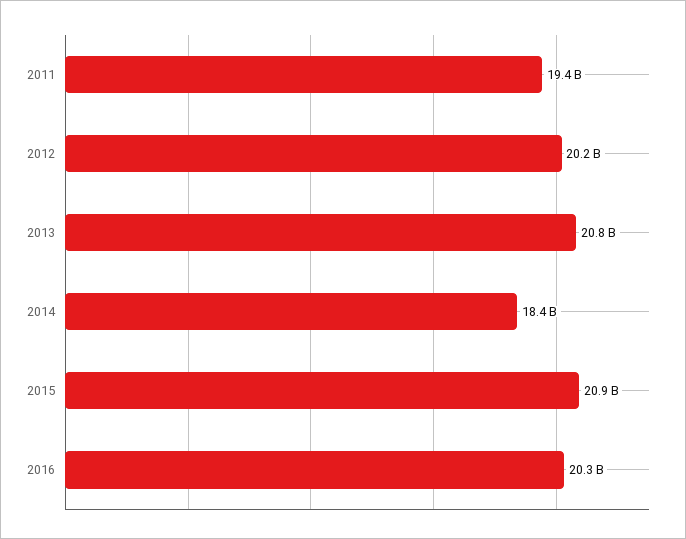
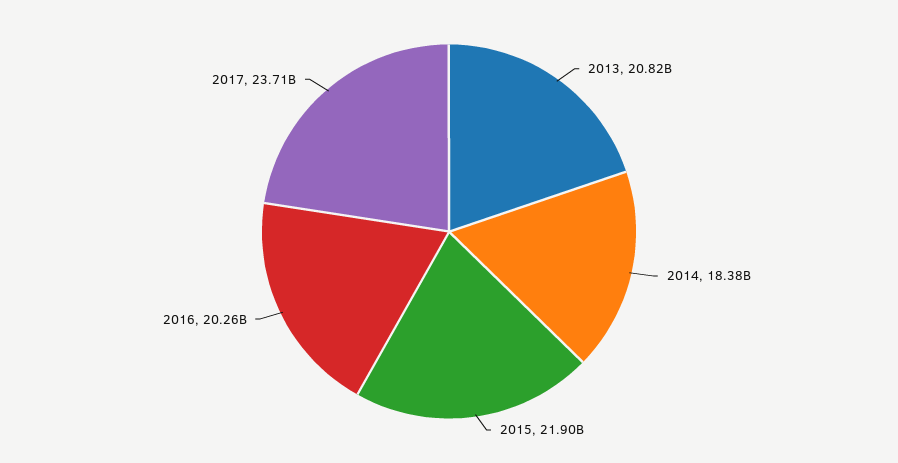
2011: 19400000000 -> none
2012: 20200000000 -> none
2015: 20900000000 -> 21900000000
2017: none -> 23710000000

